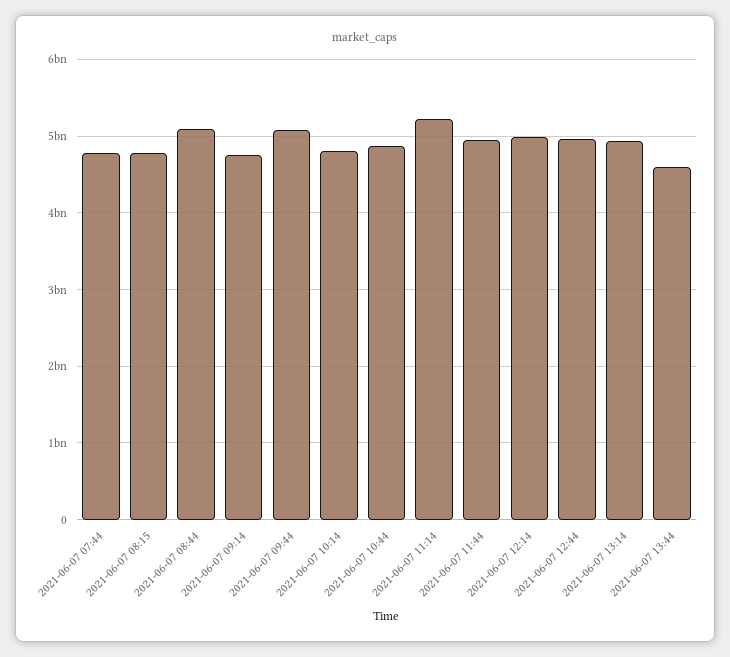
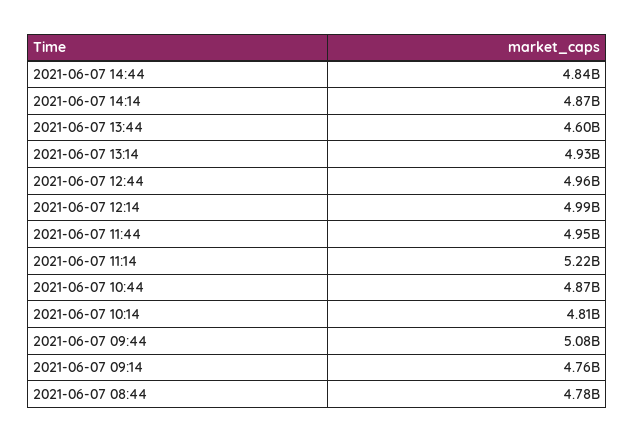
2021-06-07 07:44: 4800000000 -> none
2021-06-07 08:15: 4800000000 -> none
2021-06-07 08:44: 5100000000 -> 4780000000
2021-06-07 14:44: none -> 4840000000
2021-06-07 14:14: none -> 4870000000

